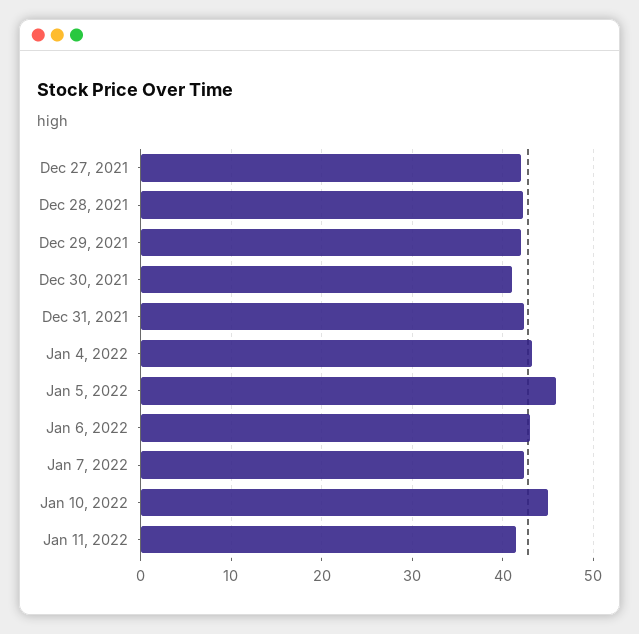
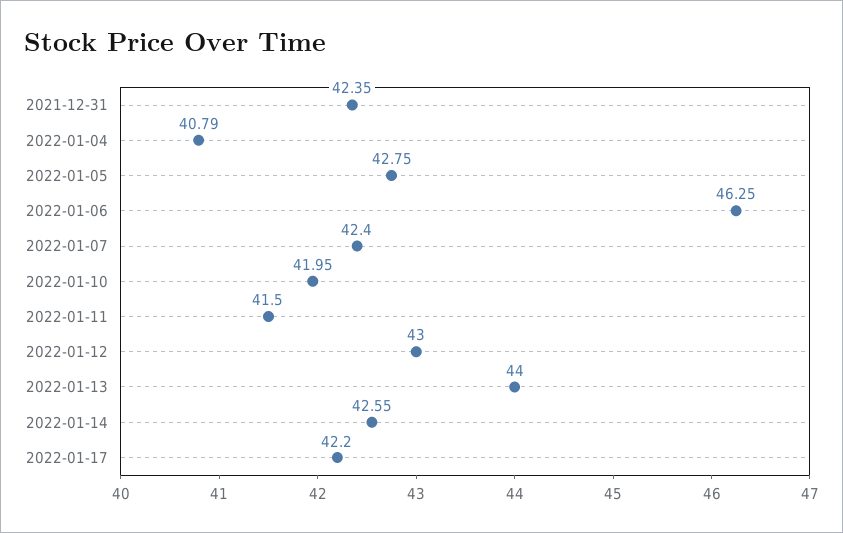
Dec 27, 2021: 42 -> none
Dec 28, 2021: 42 -> none
Dec 29, 2021: 42 -> none
Dec 30, 2021: 41 -> none
Jan 4, 2022: 43 -> 40.79
Jan 5, 2022: 46 -> 42.75
Jan 6, 2022: 43 -> 46.25
Jan 10, 2022: 45 -> 41.95
2022-01-12: none -> 43
2022-01-13: none -> 44
2022-01-14: none -> 42.55
2022-01-17: none -> 42.2

